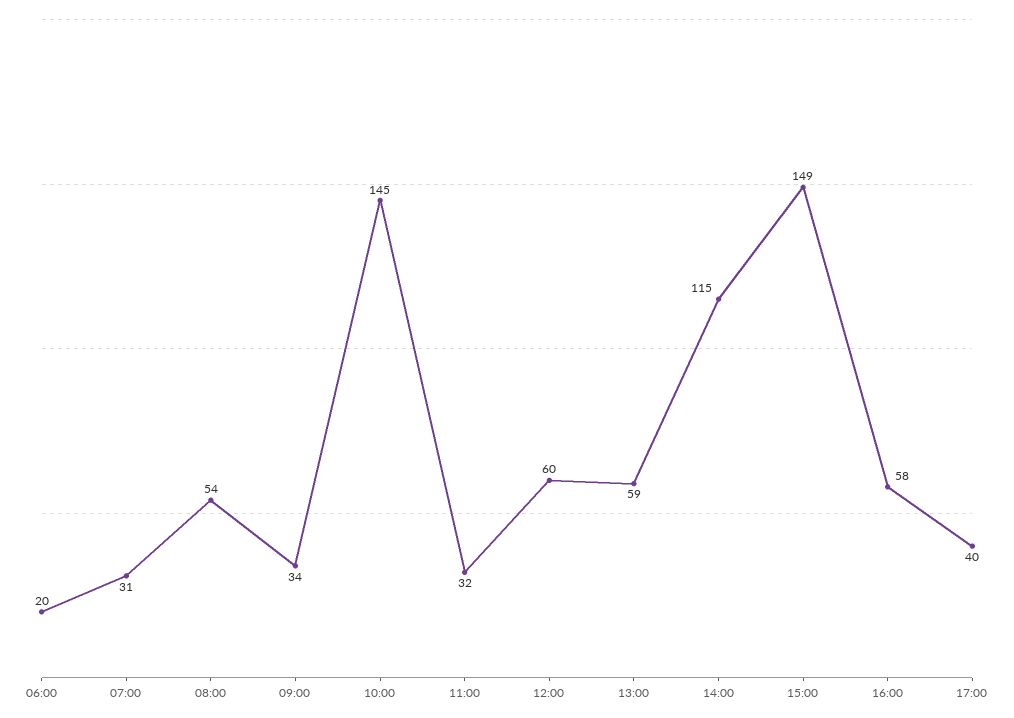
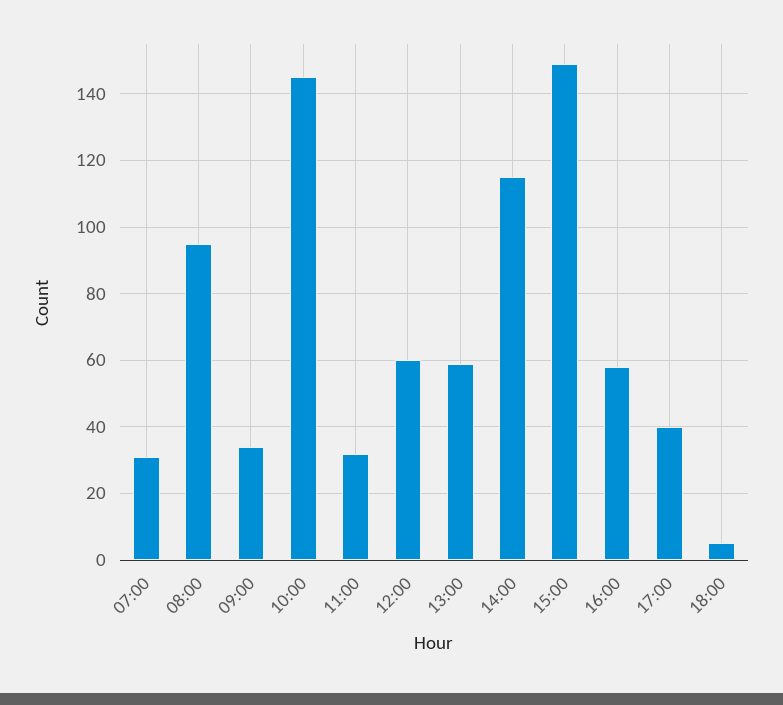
06:00: 20 -> none
08:00: 54 -> 95
18:00: none -> 5

